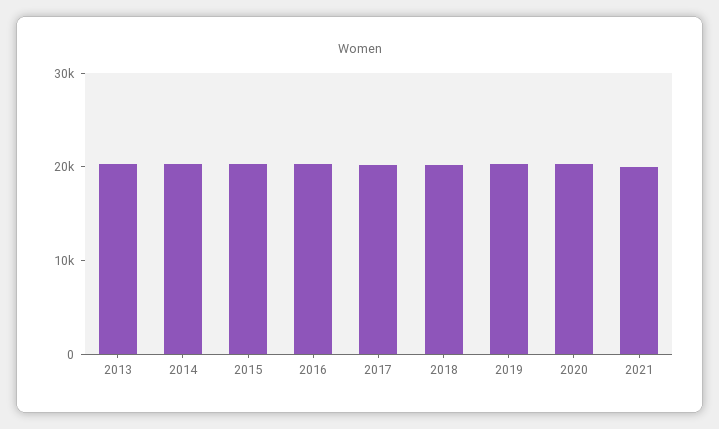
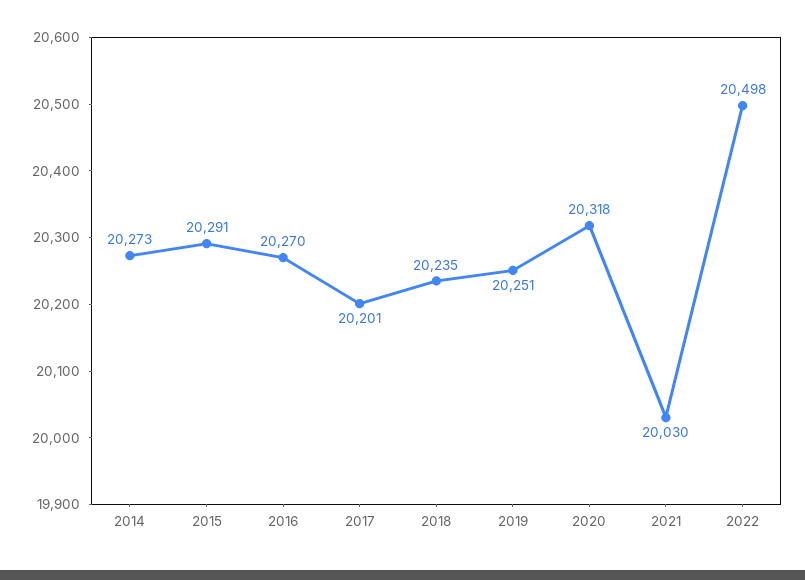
2013: 20000 -> none
2022: none -> 20498

